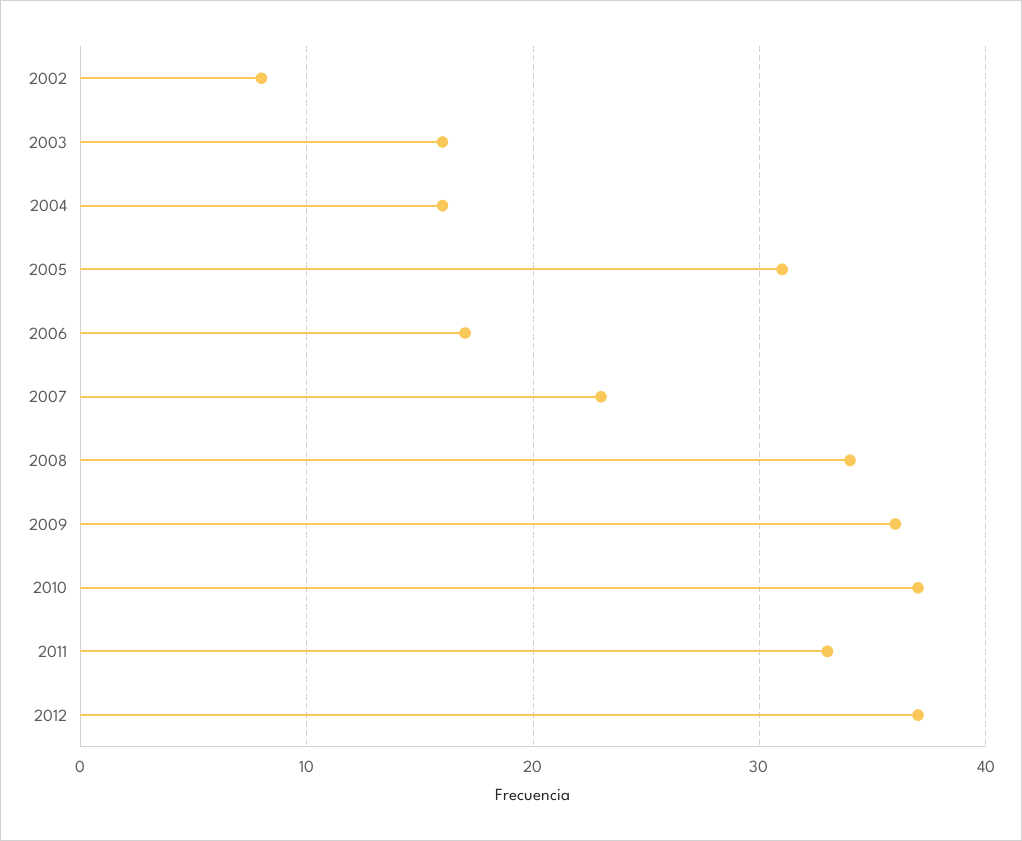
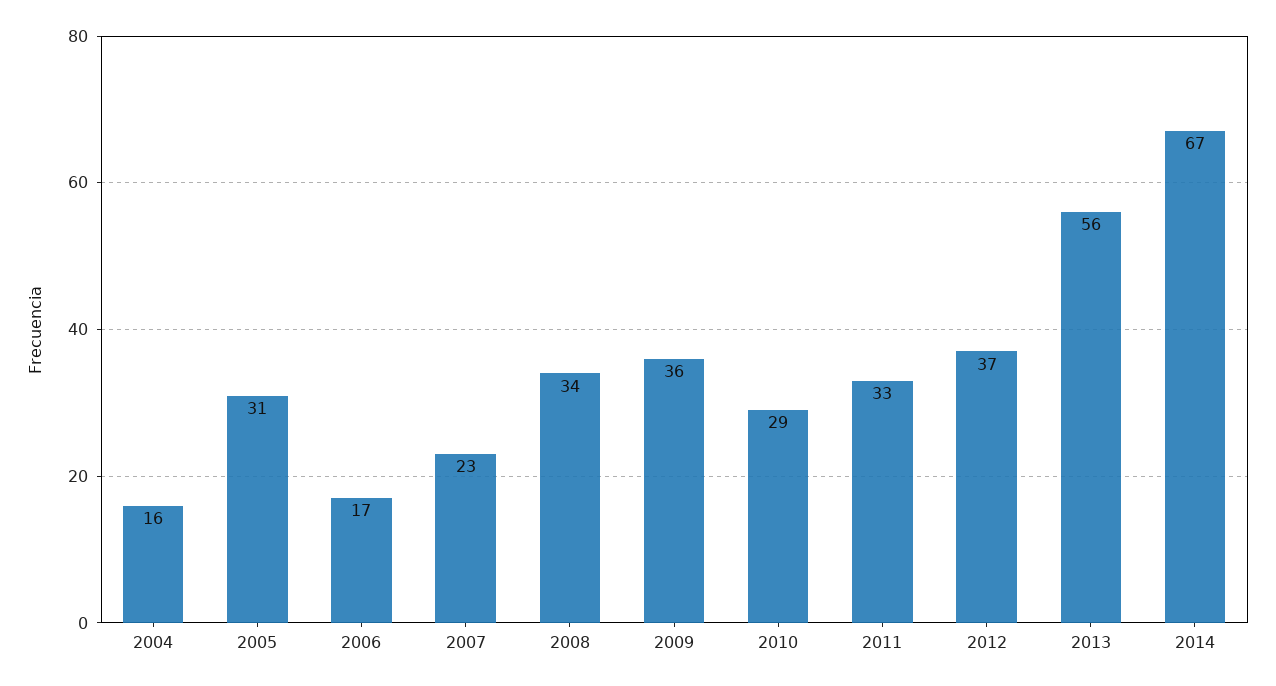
2002: 8 -> none
2003: 16 -> none
2010: 37 -> 29
2013: none -> 56
2014: none -> 67

